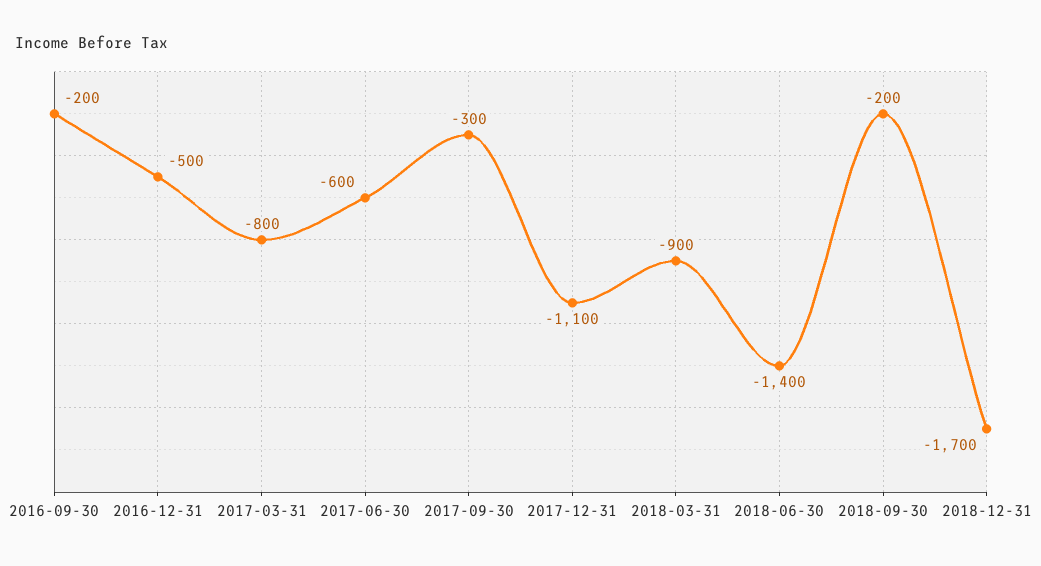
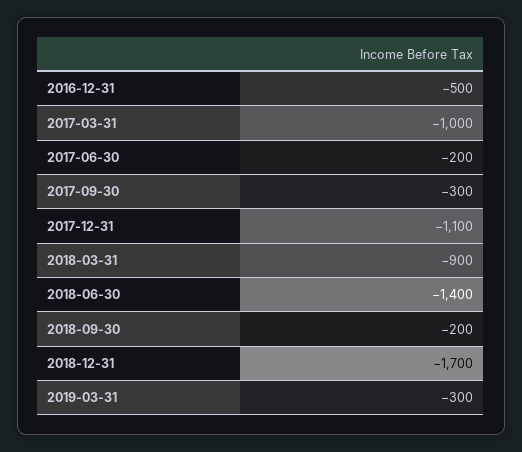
2016-09-30: -200 -> none
2017-03-31: -800 -> -1000
2017-06-30: -600 -> -200
2019-03-31: none -> -300

